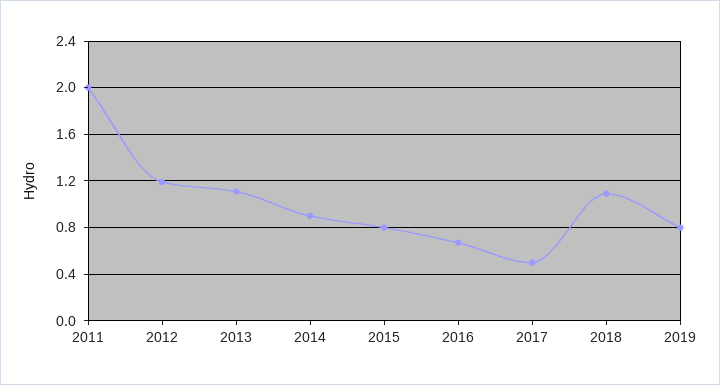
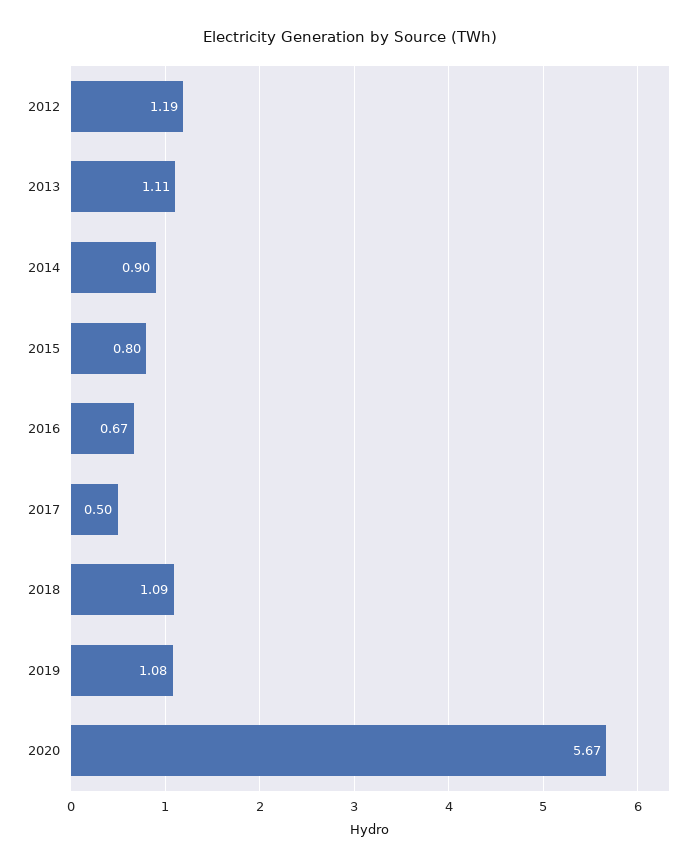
2011: 2 -> none
2019: 0.8 -> 1.08
2020: none -> 5.67

